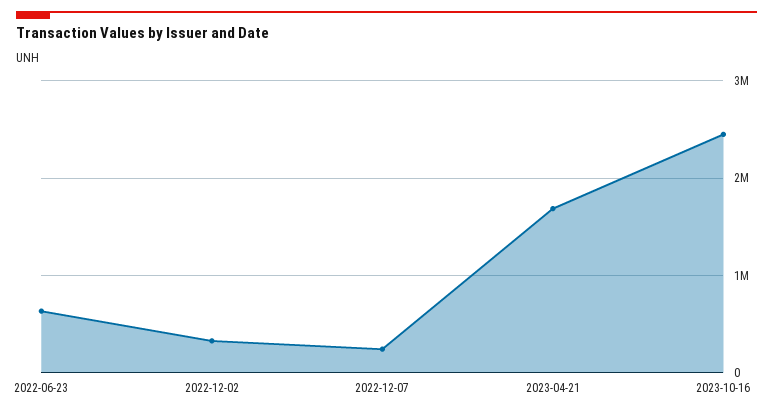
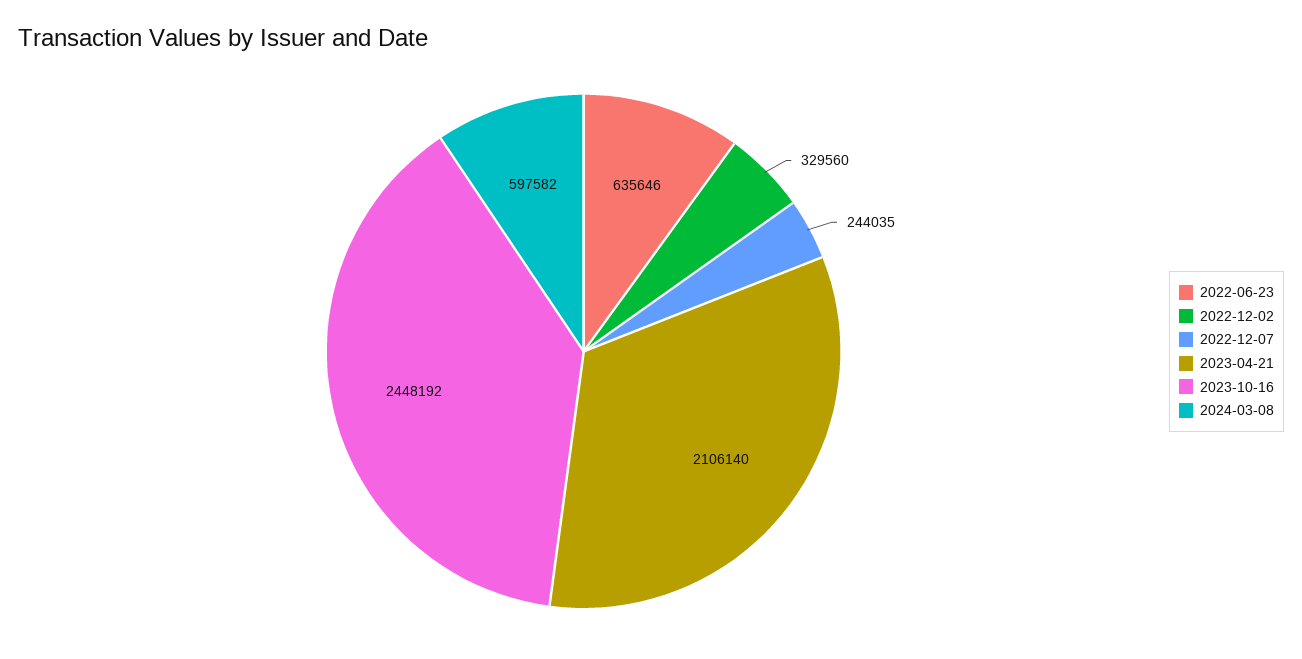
2023-04-21: 1700000 -> 2106140
2024-03-08: none -> 597582

